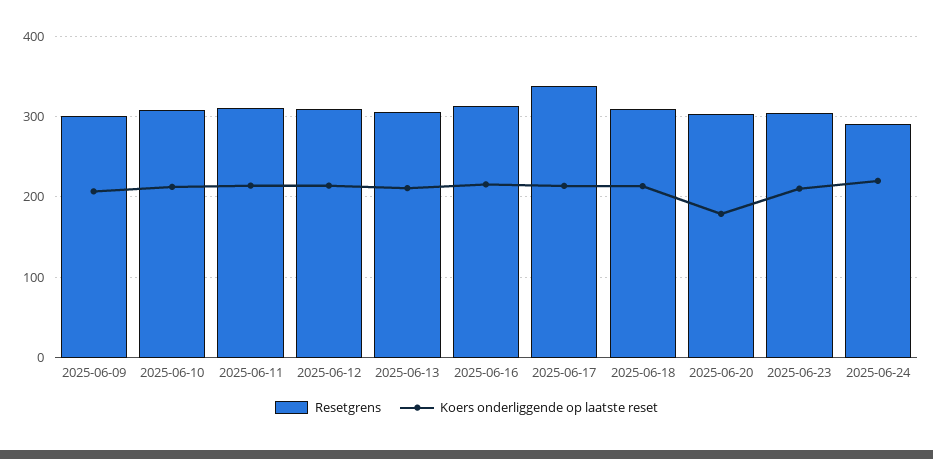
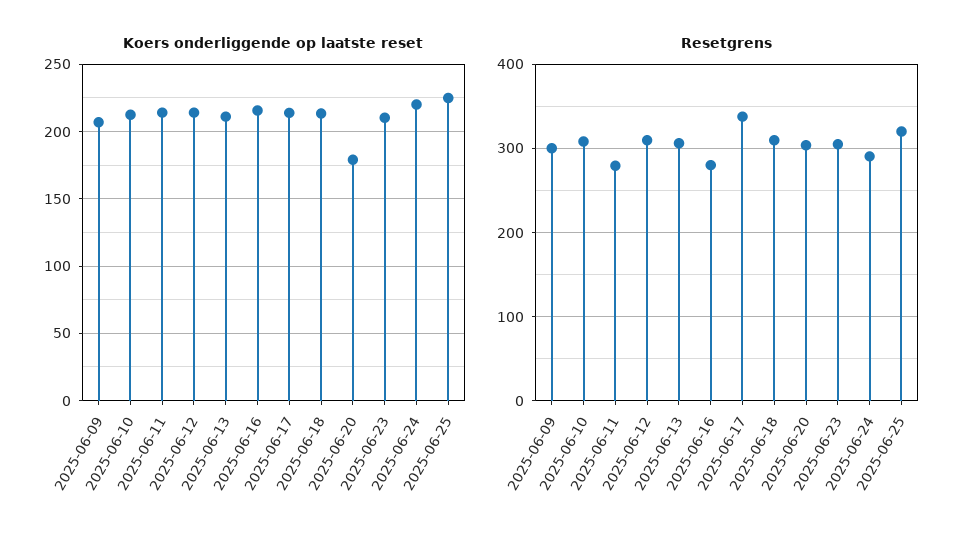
Resetgrens, 2025-06-11: 310 -> 280
Resetgrens, 2025-06-16: 310 -> 280
Koers onderliggende op laatste reset, 2025-06-25: none -> 225
Resetgrens, 2025-06-25: none -> 320

